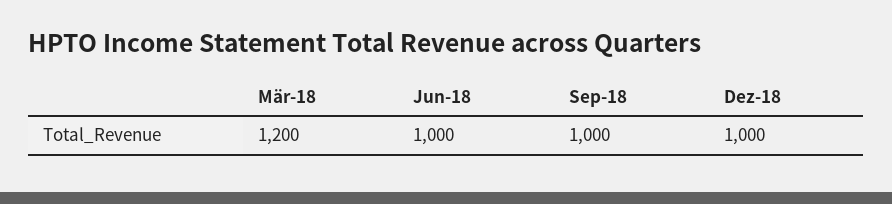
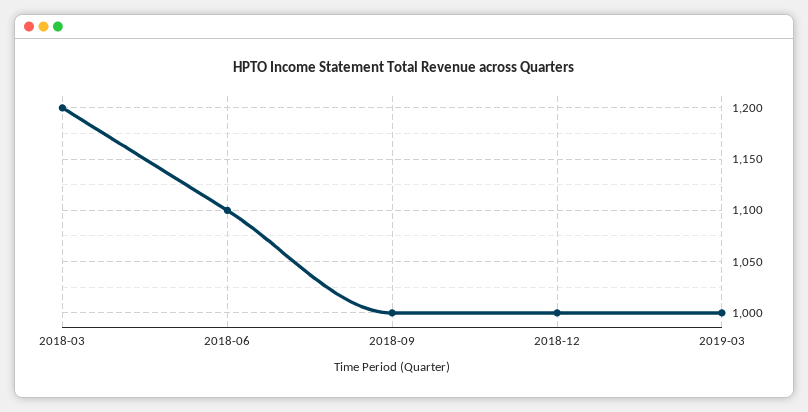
Jun-18: 1000 -> 1100
2019-03: none -> 1000

